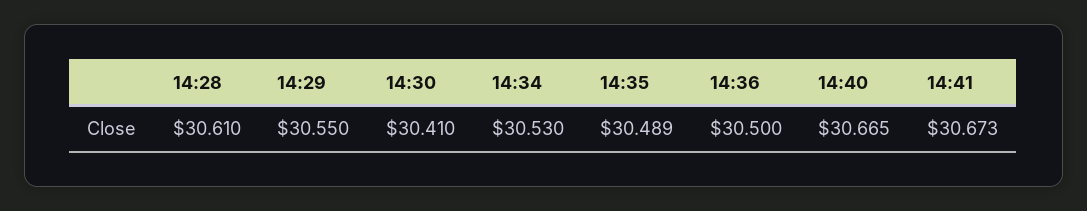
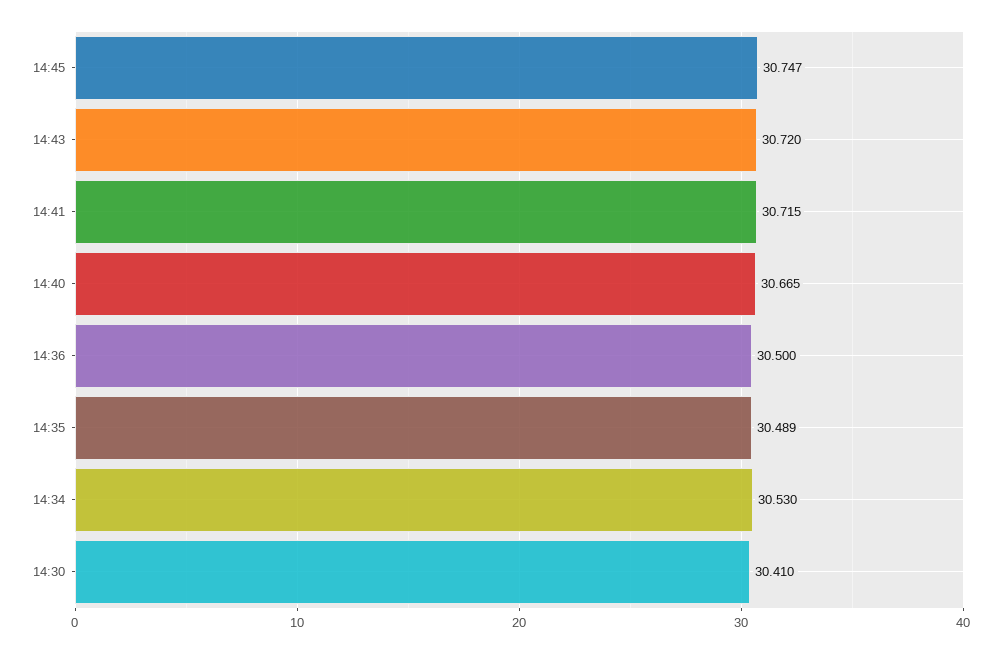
14:28: 30.61 -> none
14:29: 30.55 -> none
14:41: 30.673 -> 30.715
14:45: none -> 30.747
14:43: none -> 30.72

